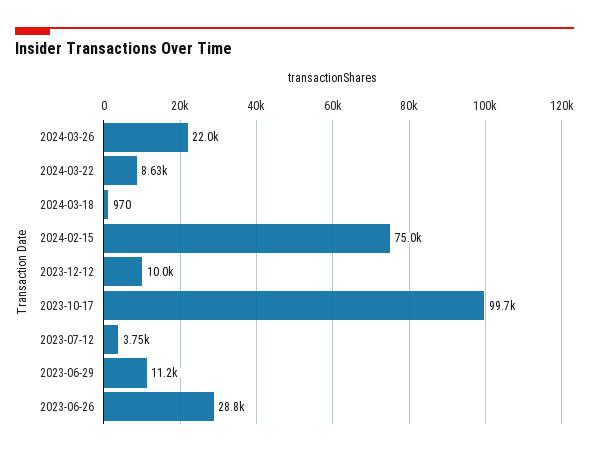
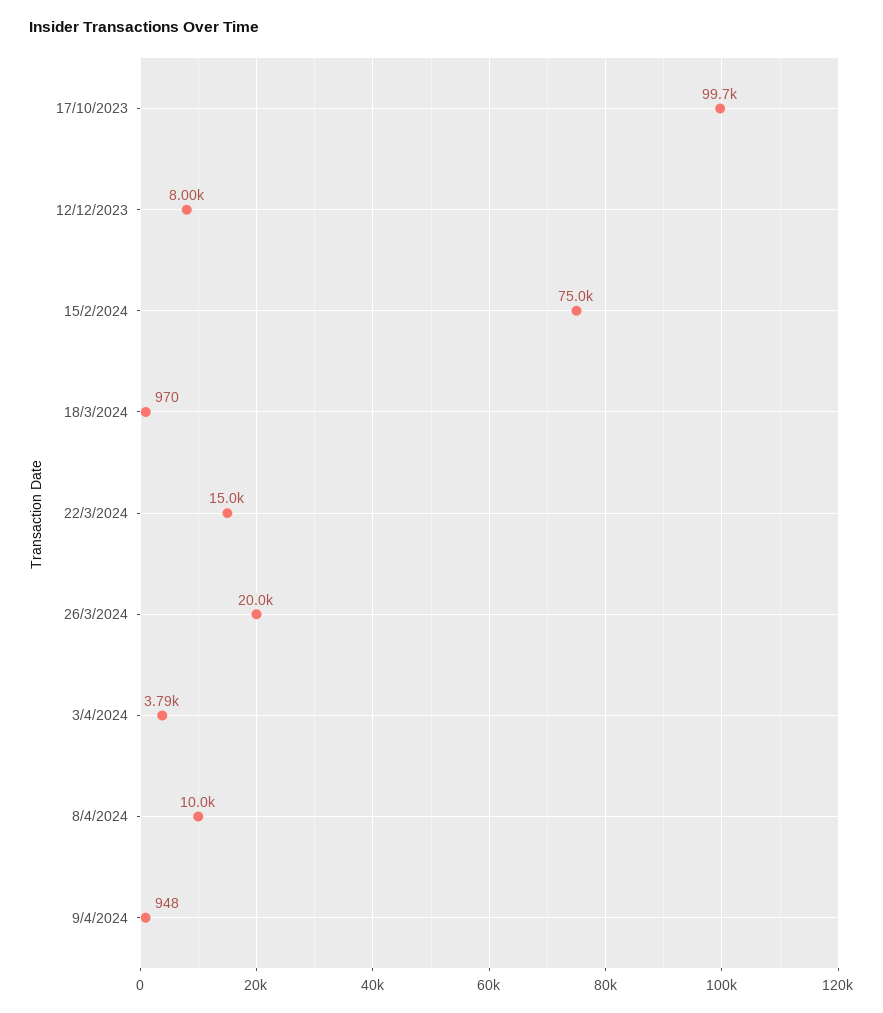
2024-03-26: 22000 -> 20000
2024-03-22: 8630 -> 15000
2023-12-12: 10000 -> 8000
2023-07-12: 3750 -> none
2023-06-29: 11200 -> none
2023-06-26: 28800 -> none
3/4/2024: none -> 3790
8/4/2024: none -> 10000
9/4/2024: none -> 948

